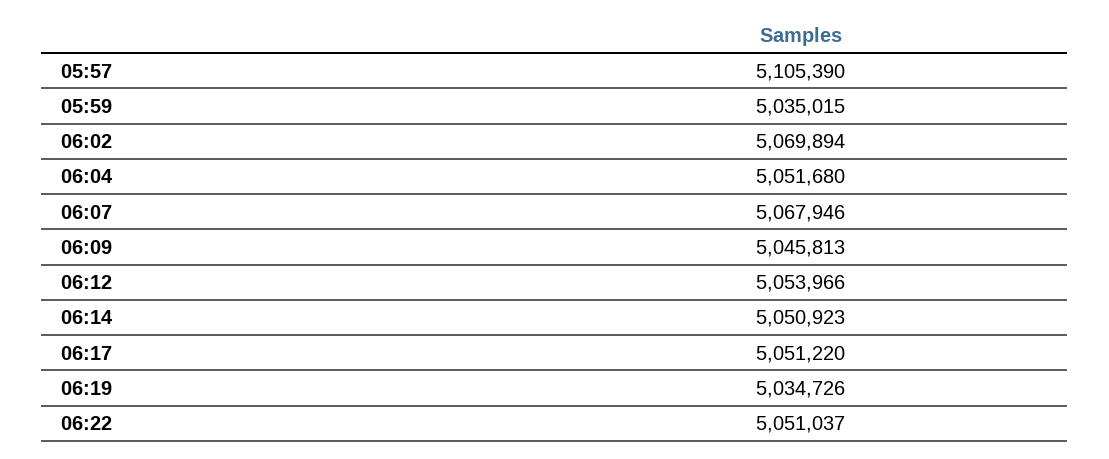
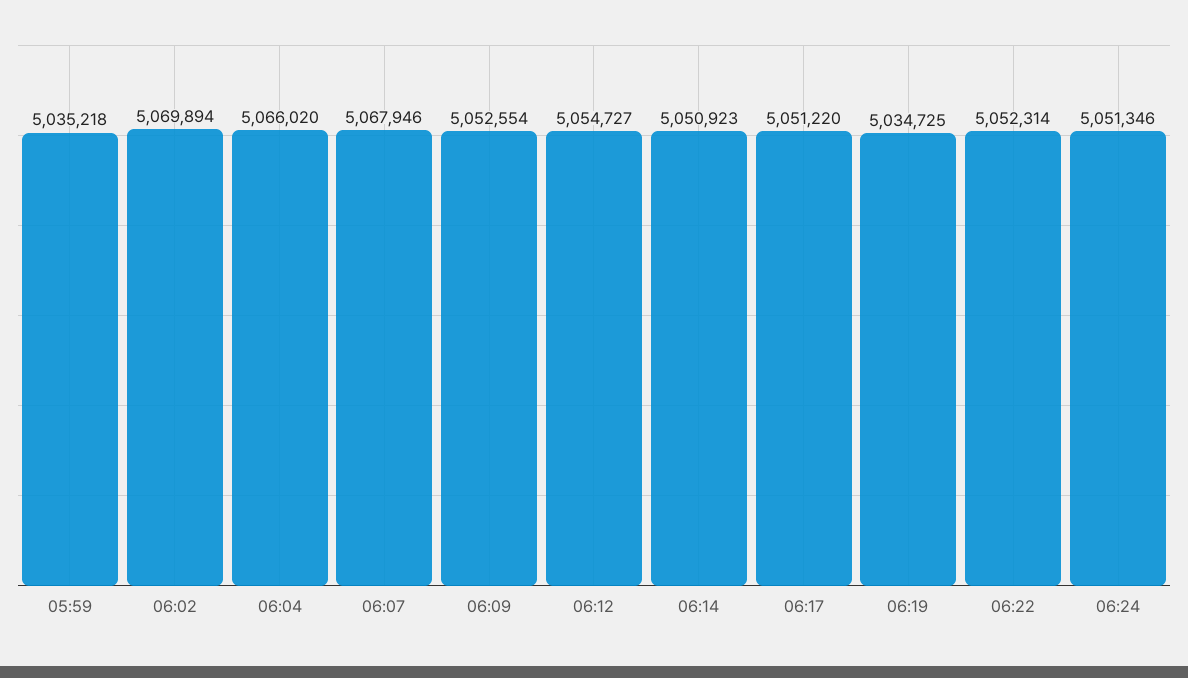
05:57: 5105390 -> none
05:59: 5035015 -> 5035218
06:04: 5051680 -> 5066020
06:09: 5045813 -> 5052554
06:12: 5053966 -> 5054727
06:19: 5034726 -> 5034725
06:22: 5051037 -> 5052314
06:24: none -> 5051346

